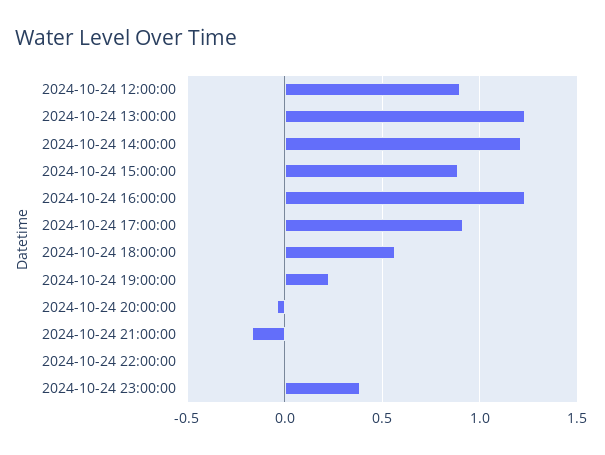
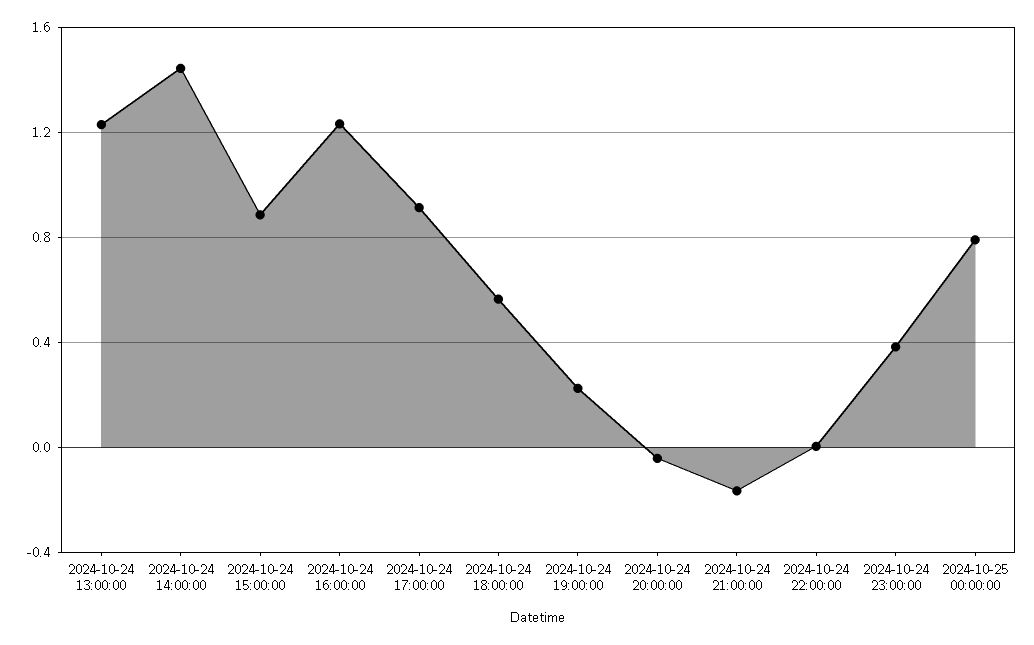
2024-10-24 12:00:00: 0.9 -> none
2024-10-24 14:00:00: 1.2 -> 1.45
2024-10-25 00:00:00: none -> 0.8

